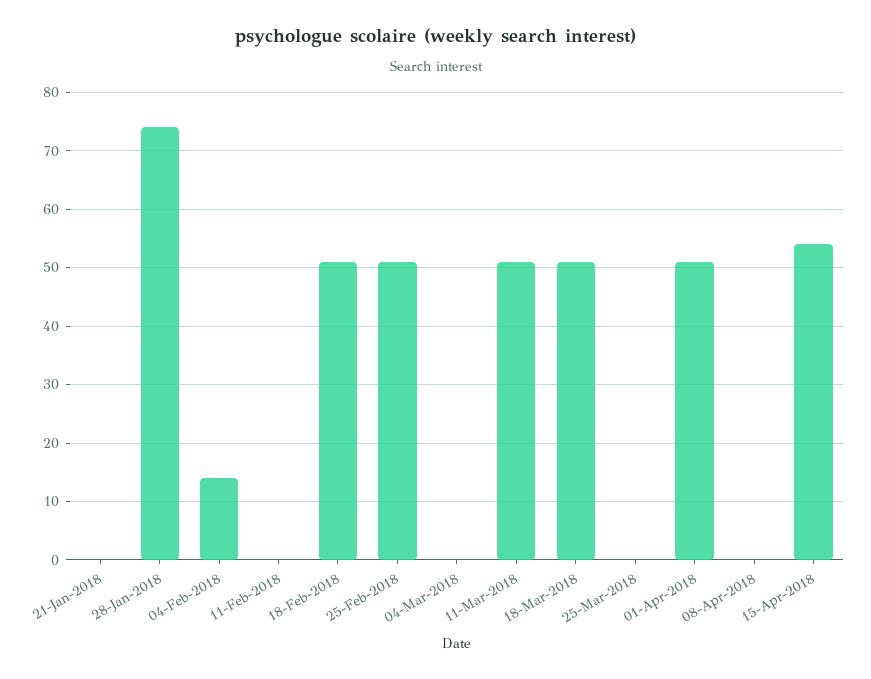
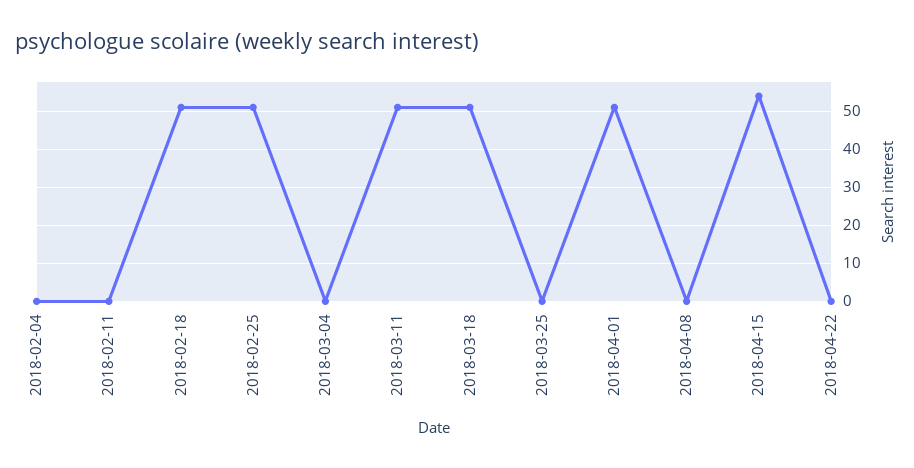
21-Jan-2018: 0 -> none
28-Jan-2018: 75 -> none
04-Feb-2018: 15 -> 0
2018-04-22: none -> 0

